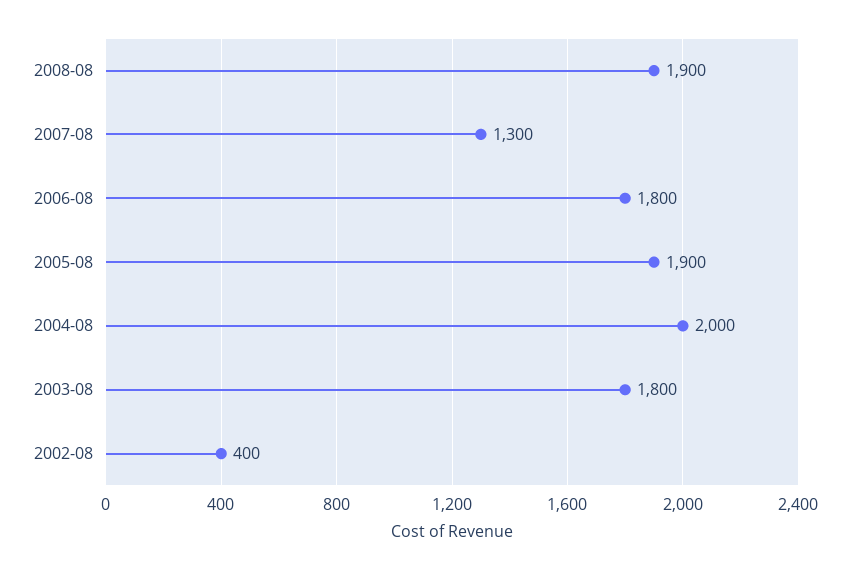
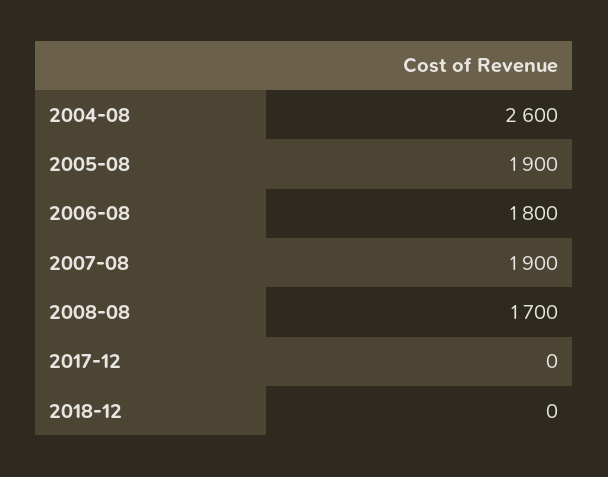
2008-08: 1900 -> 1700
2007-08: 1300 -> 1900
2004-08: 2000 -> 2600
2003-08: 1800 -> none
2002-08: 400 -> none
2017-12: none -> 0
2018-12: none -> 0

